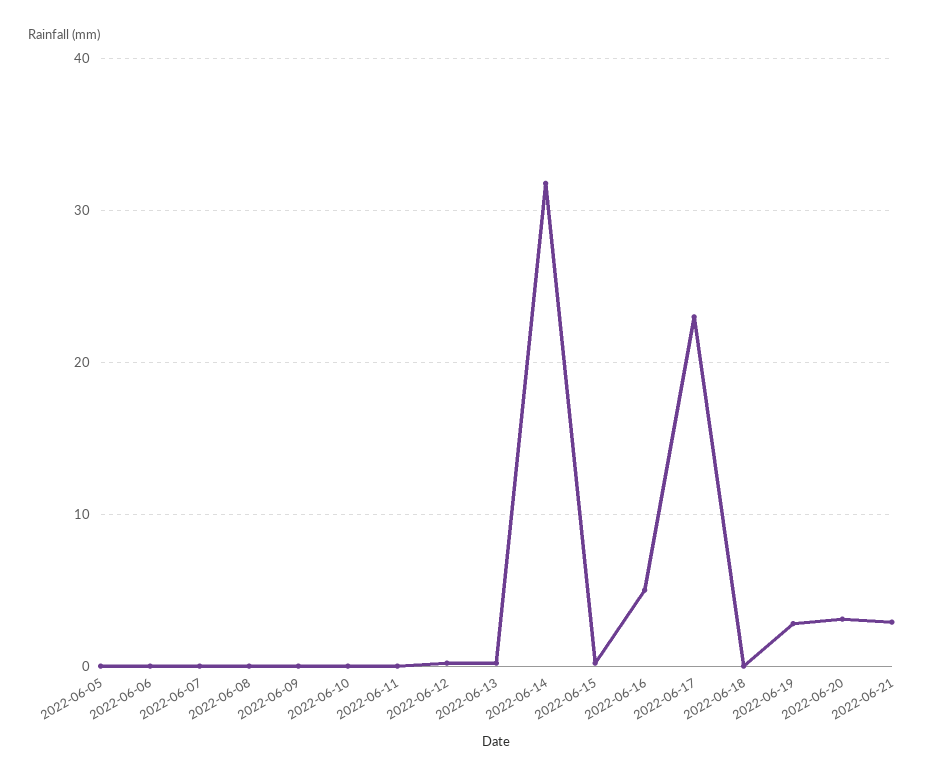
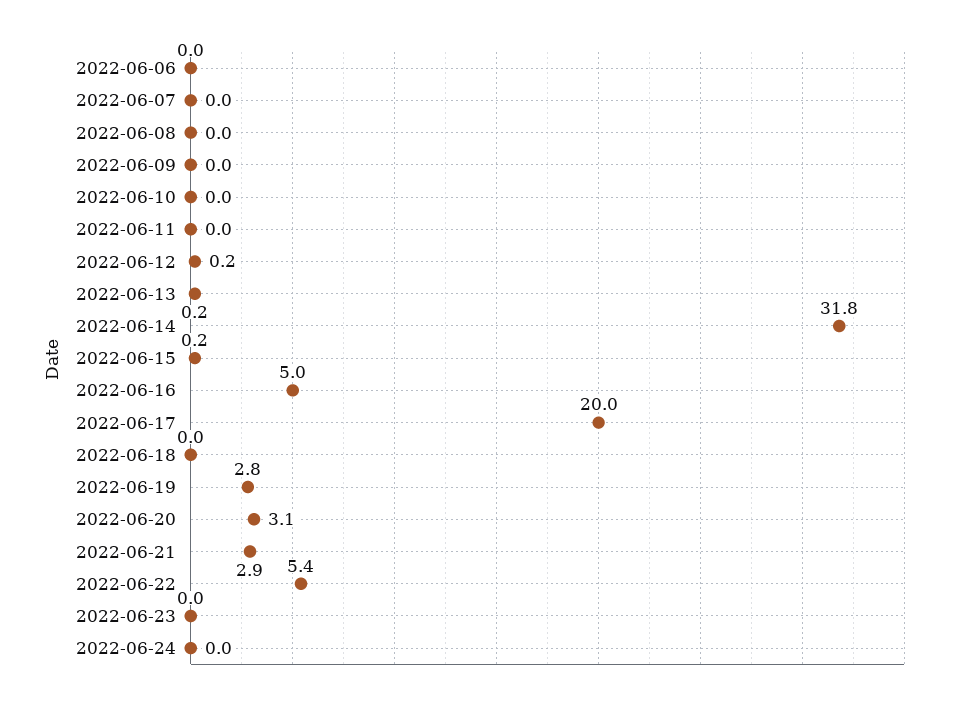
2022-06-05: 0 -> none
2022-06-17: 23 -> 20
2022-06-22: none -> 5.4
2022-06-23: none -> 0
2022-06-24: none -> 0

